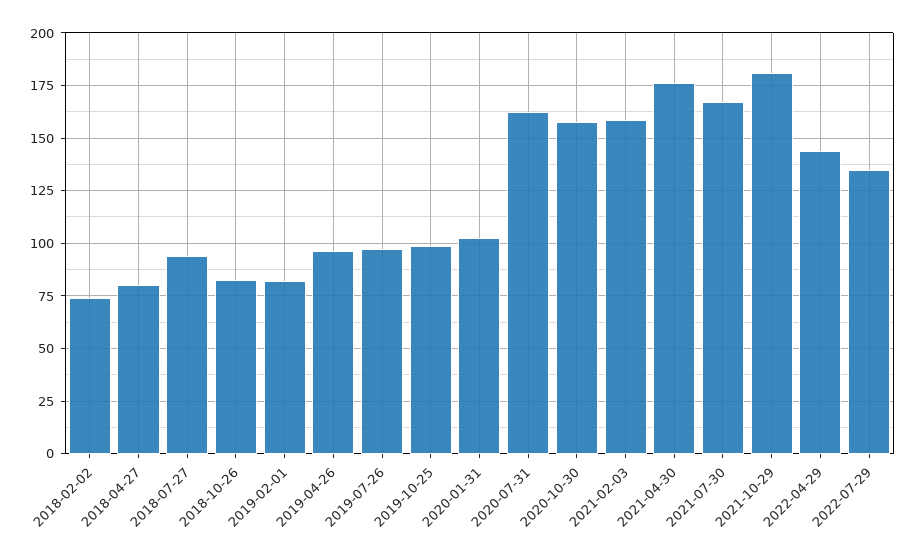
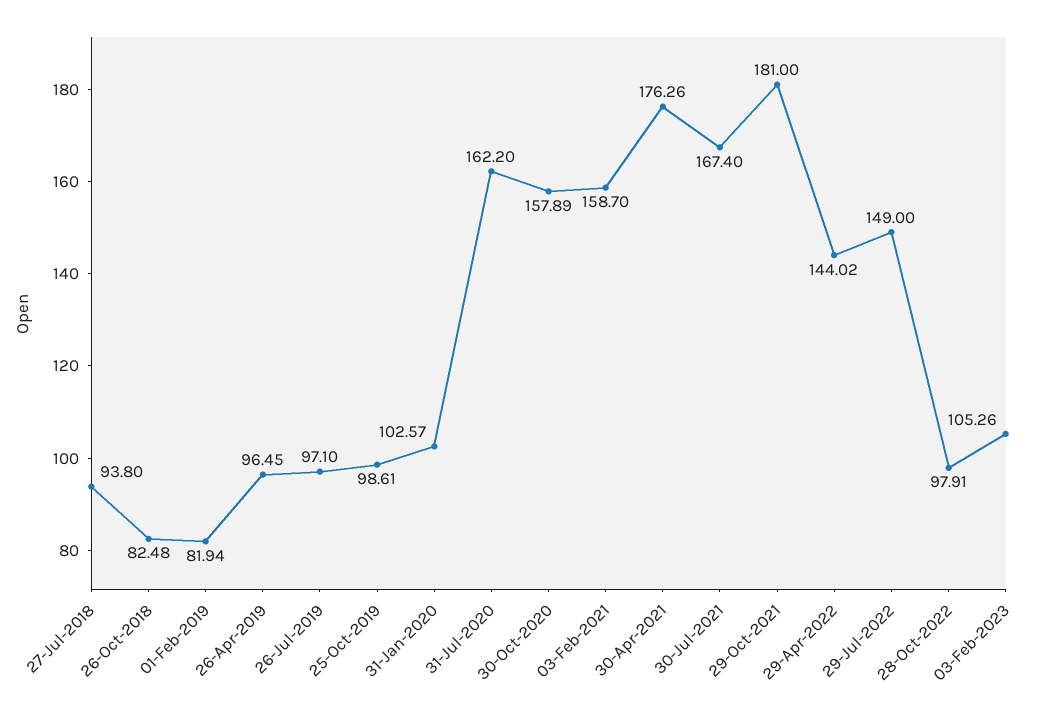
2018-02-02: 75 -> none
2018-04-27: 80 -> none
2022-07-29: 135 -> 149
28-Oct-2022: none -> 97.91
03-Feb-2023: none -> 105.26

